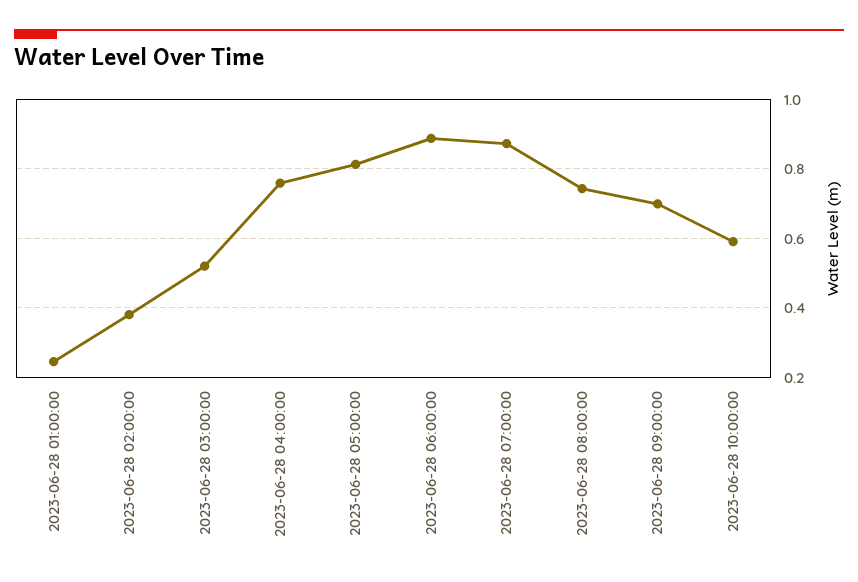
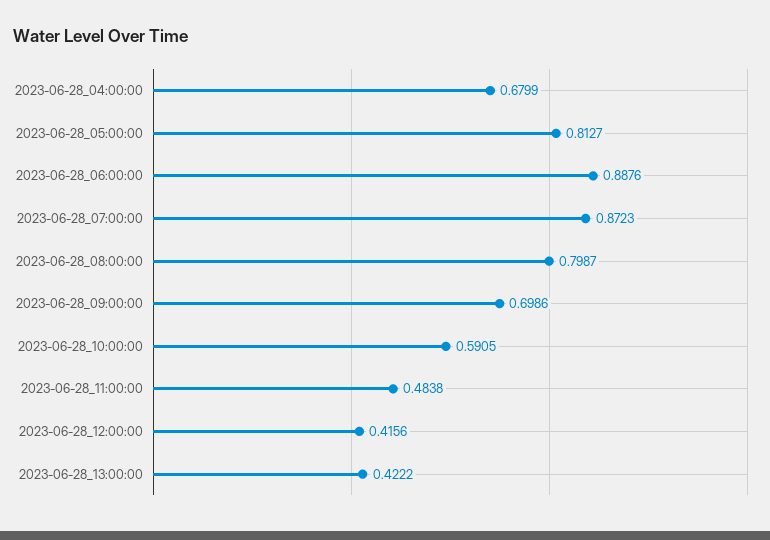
2023-06-28 01:00:00: 0.24 -> none
2023-06-28 02:00:00: 0.38 -> none
2023-06-28 03:00:00: 0.52 -> none
2023-06-28 04:00:00: 0.76 -> 0.6799
2023-06-28 08:00:00: 0.74 -> 0.7987
2023-06-28_11:00:00: none -> 0.4838
2023-06-28_12:00:00: none -> 0.4156
2023-06-28_13:00:00: none -> 0.4222

